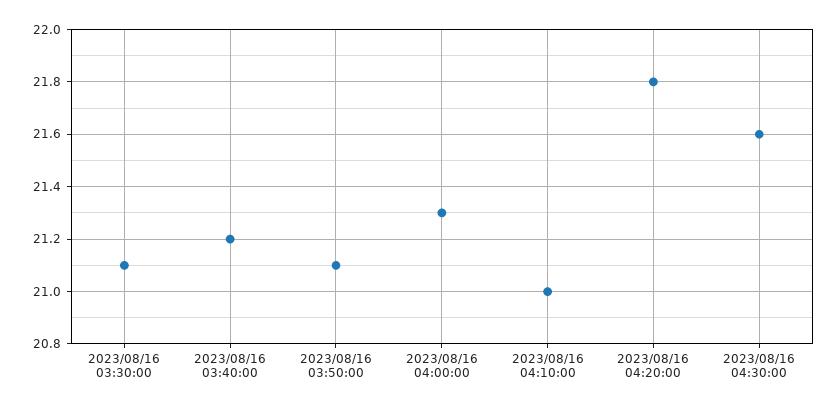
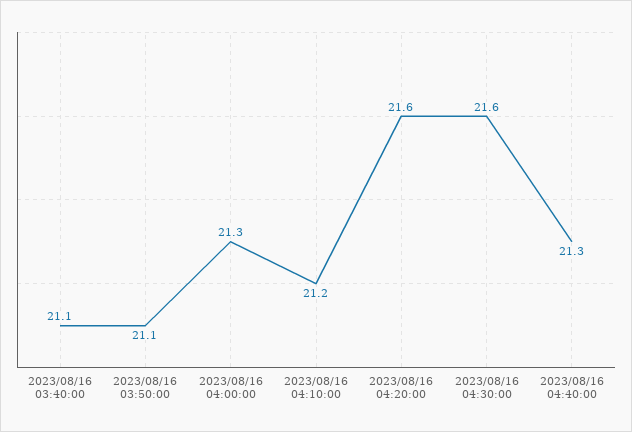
2023/08/16 03:30:00: 21.1 -> none
2023/08/16 03:40:00: 21.2 -> 21.1
2023/08/16 04:10:00: 21 -> 21.2
2023/08/16 04:20:00: 21.8 -> 21.6
2023/08/16 04:40:00: none -> 21.3

